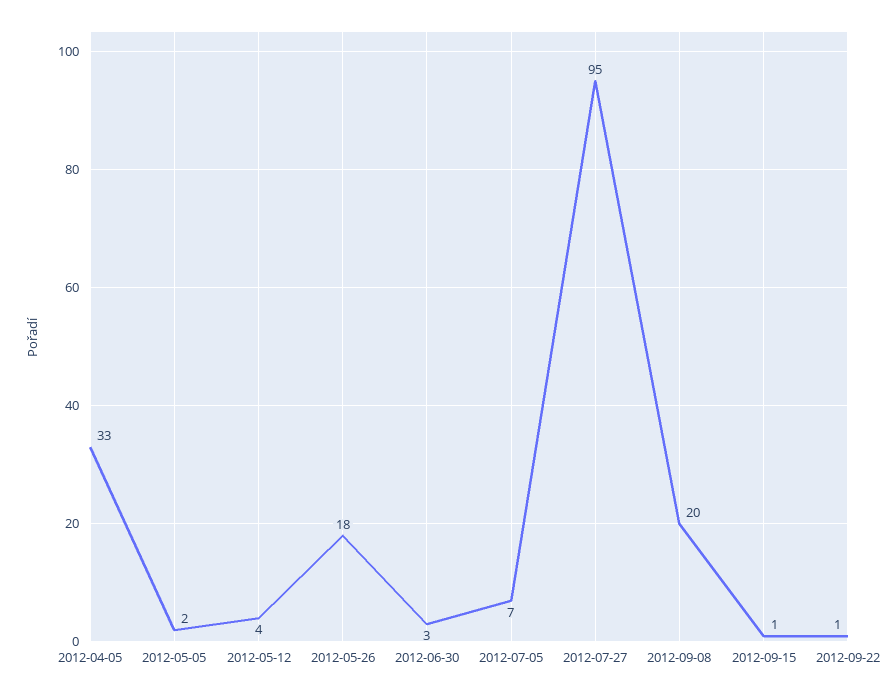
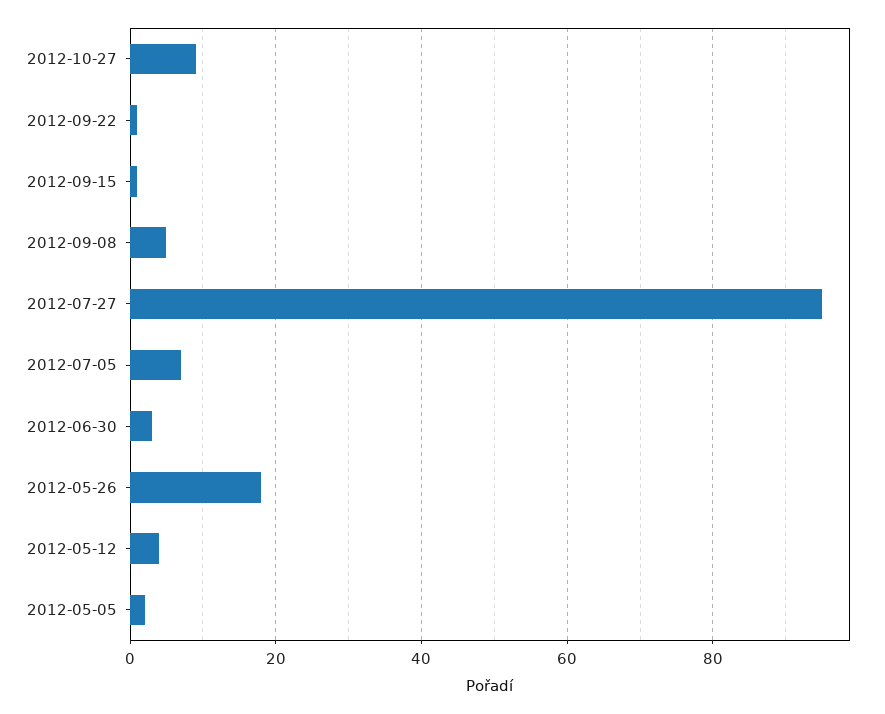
2012-04-05: 33 -> none
2012-09-08: 20 -> 5
2012-10-27: none -> 10

